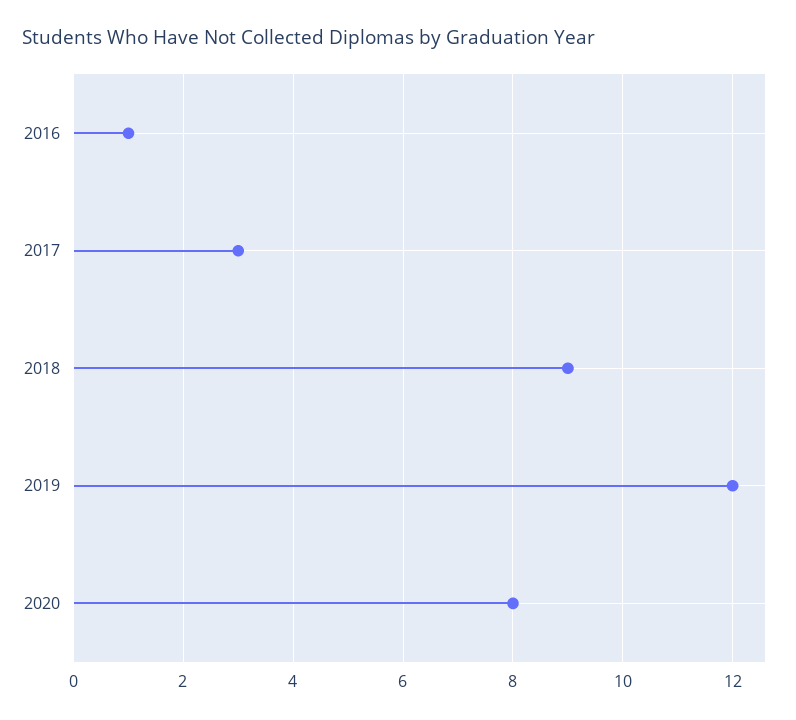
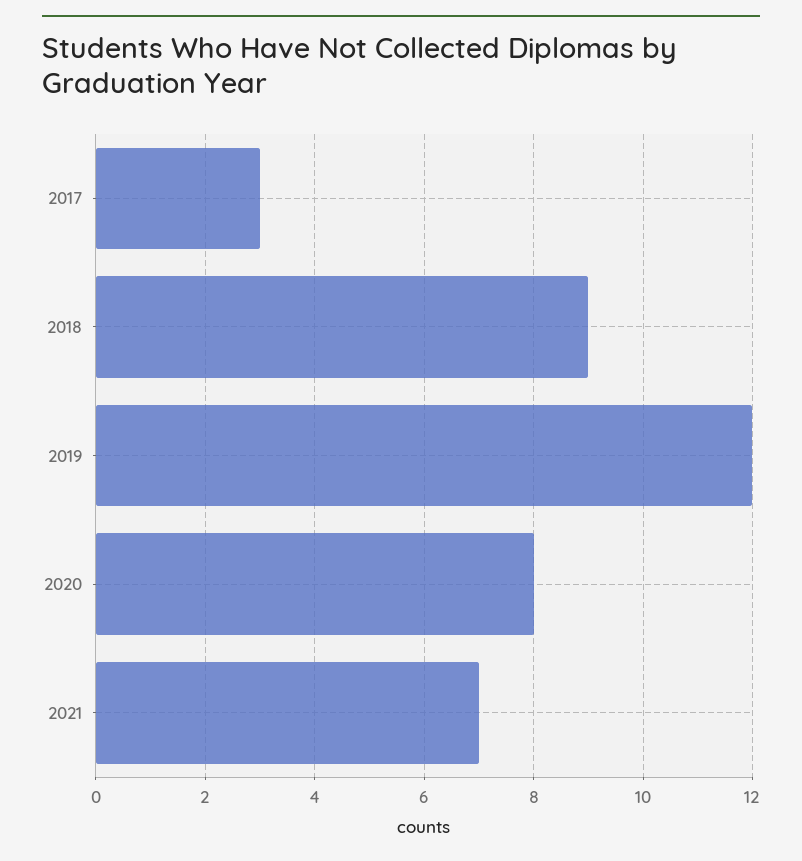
2016: 1 -> none
2021: none -> 7

